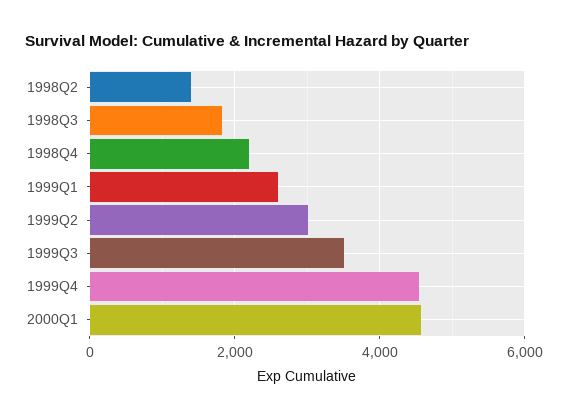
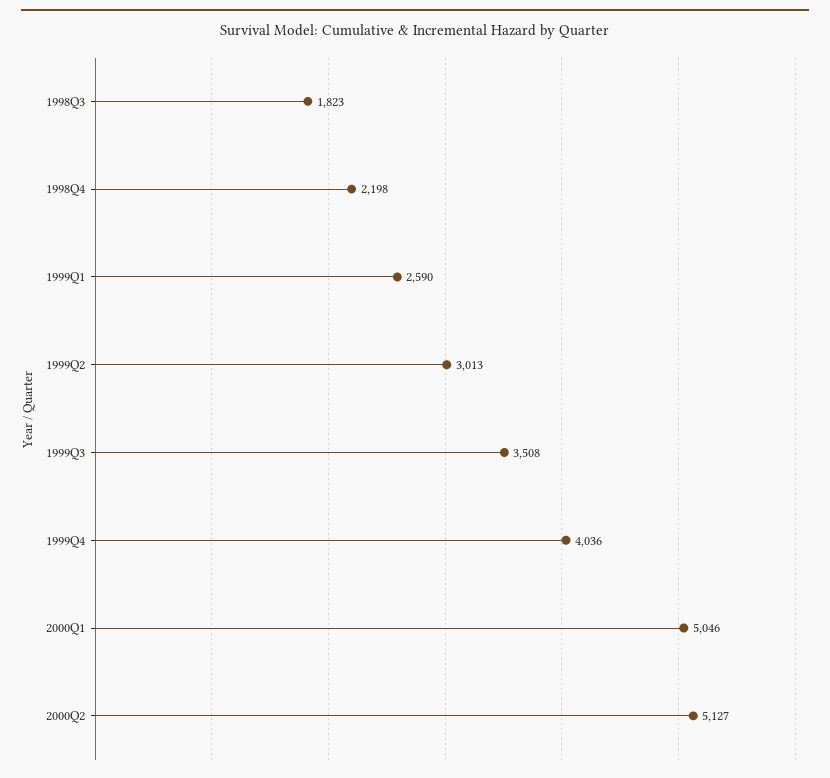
1998Q2: 1400 -> none
1999Q4: 4600 -> 4036
2000Q1: 4600 -> 5046
2000Q2: none -> 5127

